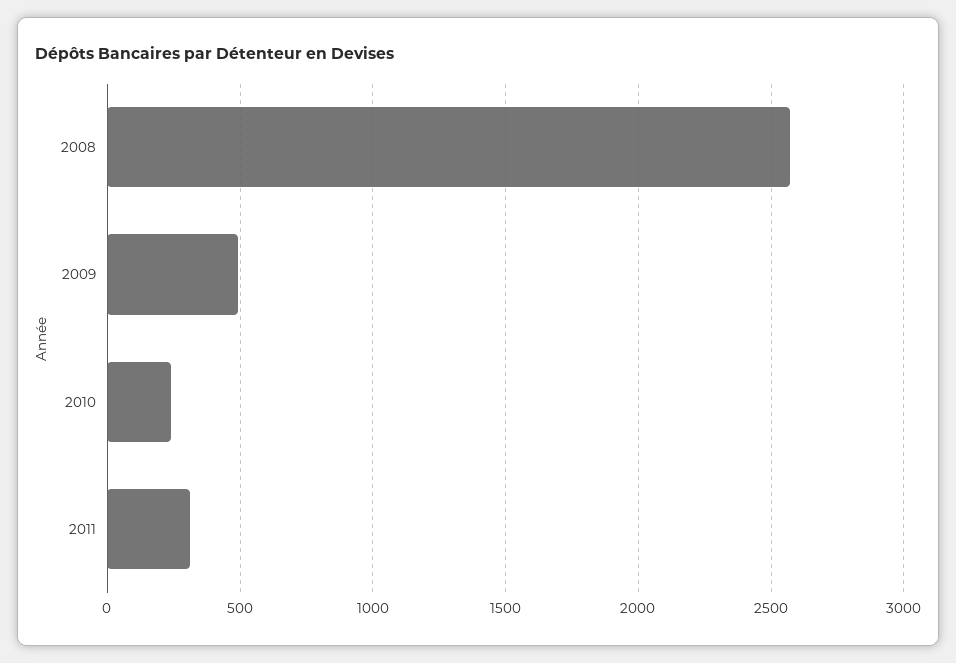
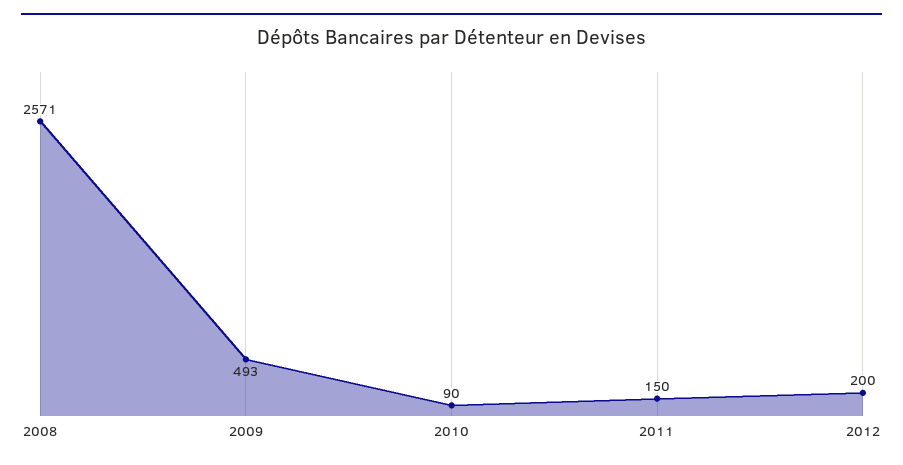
2010: 250 -> 90
2011: 300 -> 150
2012: none -> 200

